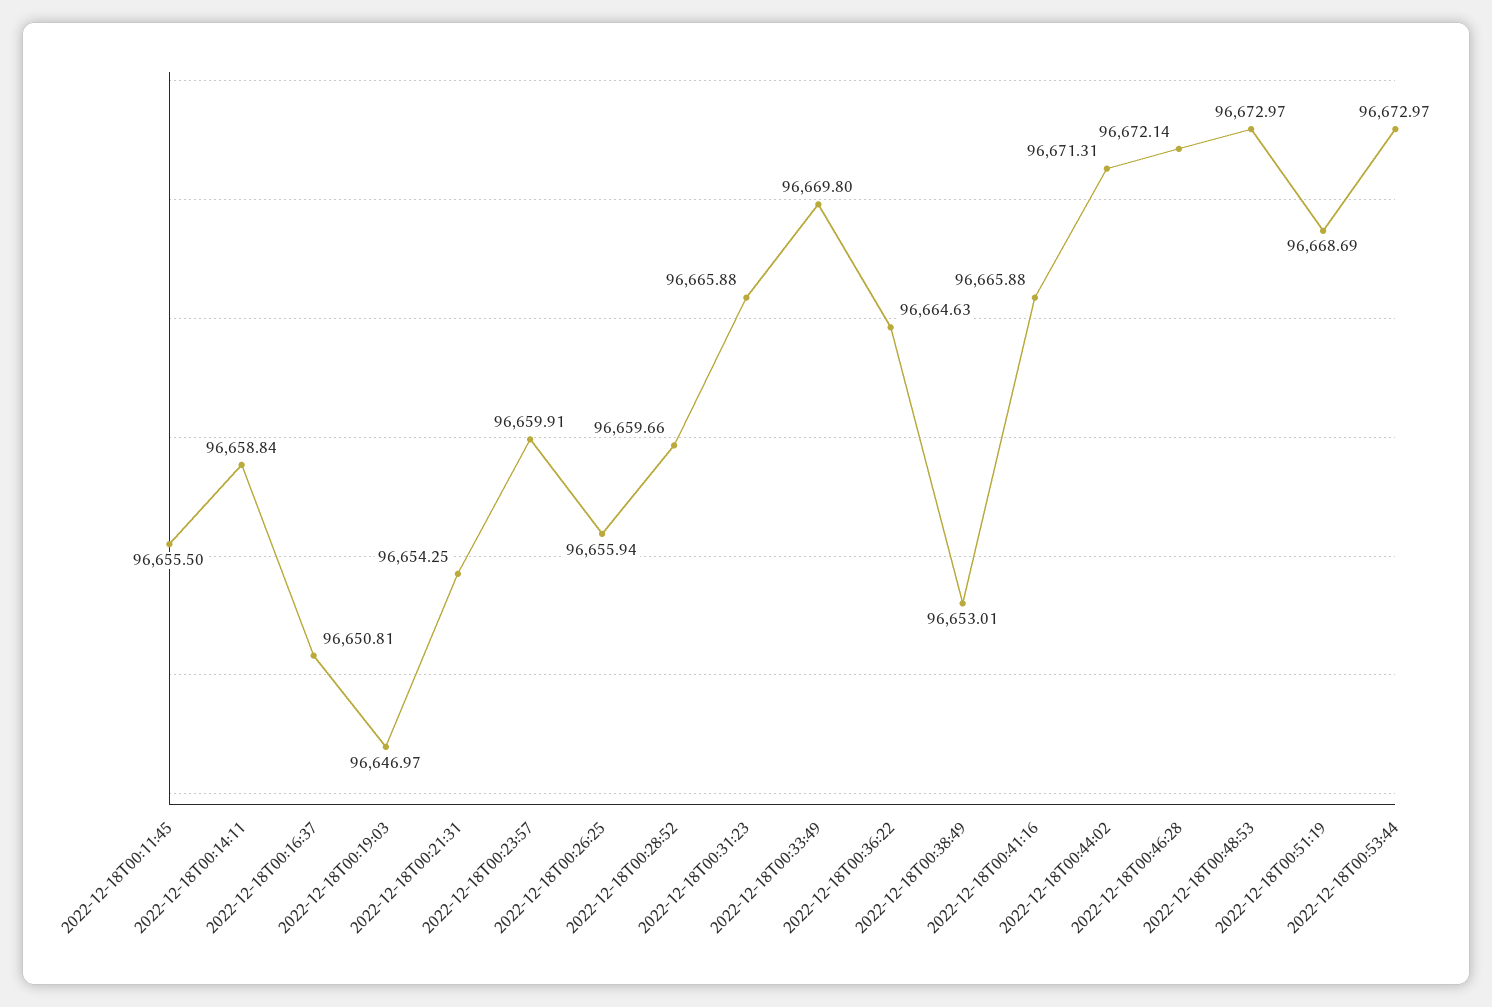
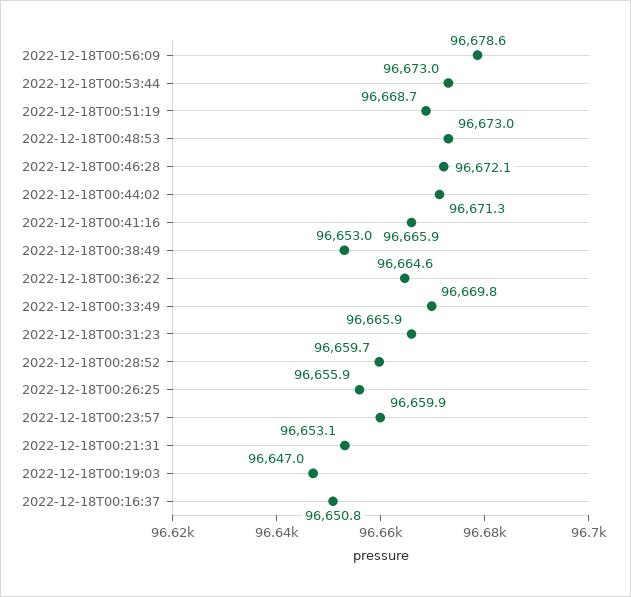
2022-12-18T00:11:45: 96655.5 -> none
2022-12-18T00:14:11: 96658.84 -> none
2022-12-18T00:21:31: 96654.25 -> 96653.1
2022-12-18T00:56:09: none -> 96678.6

